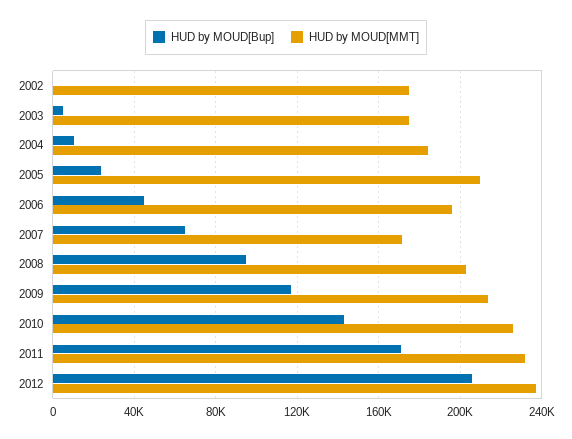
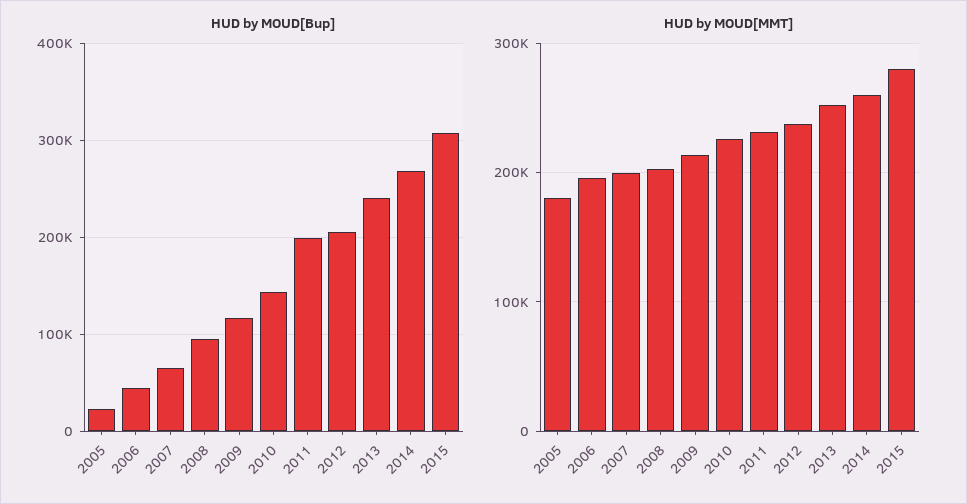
HUD by MOUD[Bup], 2002: 0 -> none
HUD by MOUD[MMT], 2002: 175000 -> none
HUD by MOUD[Bup], 2003: 5000 -> none
HUD by MOUD[MMT], 2003: 175000 -> none
HUD by MOUD[Bup], 2004: 10000 -> none
HUD by MOUD[MMT], 2004: 185000 -> none
HUD by MOUD[MMT], 2005: 210000 -> 180000
HUD by MOUD[MMT], 2007: 170000 -> 200000
HUD by MOUD[Bup], 2011: 170000 -> 200000
HUD by MOUD[Bup], 2013: none -> 240000
HUD by MOUD[Bup], 2014: none -> 270000
HUD by MOUD[Bup], 2015: none -> 310000
HUD by MOUD[MMT], 2013: none -> 250000
HUD by MOUD[MMT], 2014: none -> 260000
HUD by MOUD[MMT], 2015: none -> 280000

